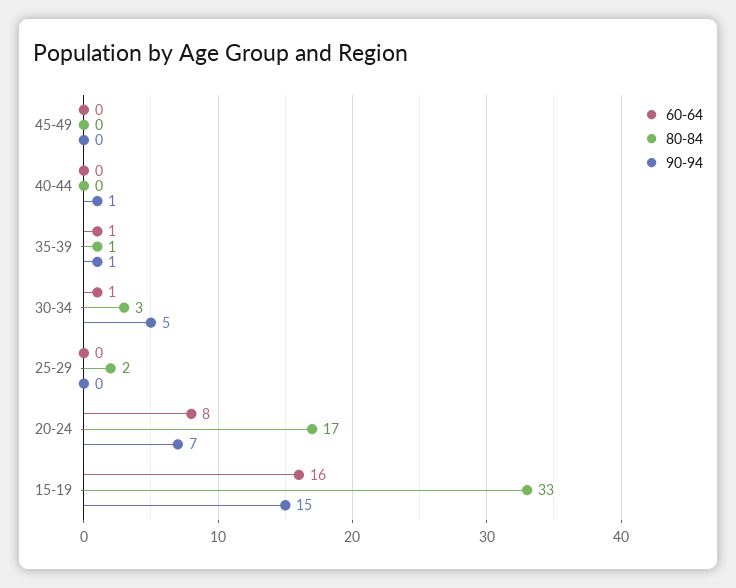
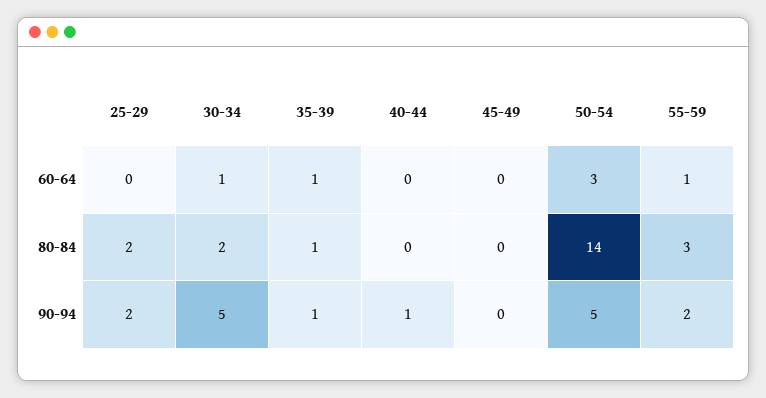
80-84, 30-34: 3 -> 2
90-94, 25-29: 0 -> 2
60-64, 20-24: 8 -> none
80-84, 20-24: 17 -> none
90-94, 20-24: 7 -> none
60-64, 15-19: 16 -> none
80-84, 15-19: 33 -> none
90-94, 15-19: 15 -> none
60-64, 50-54: none -> 3
60-64, 55-59: none -> 1
80-84, 50-54: none -> 14
80-84, 55-59: none -> 3
90-94, 50-54: none -> 5
90-94, 55-59: none -> 2

